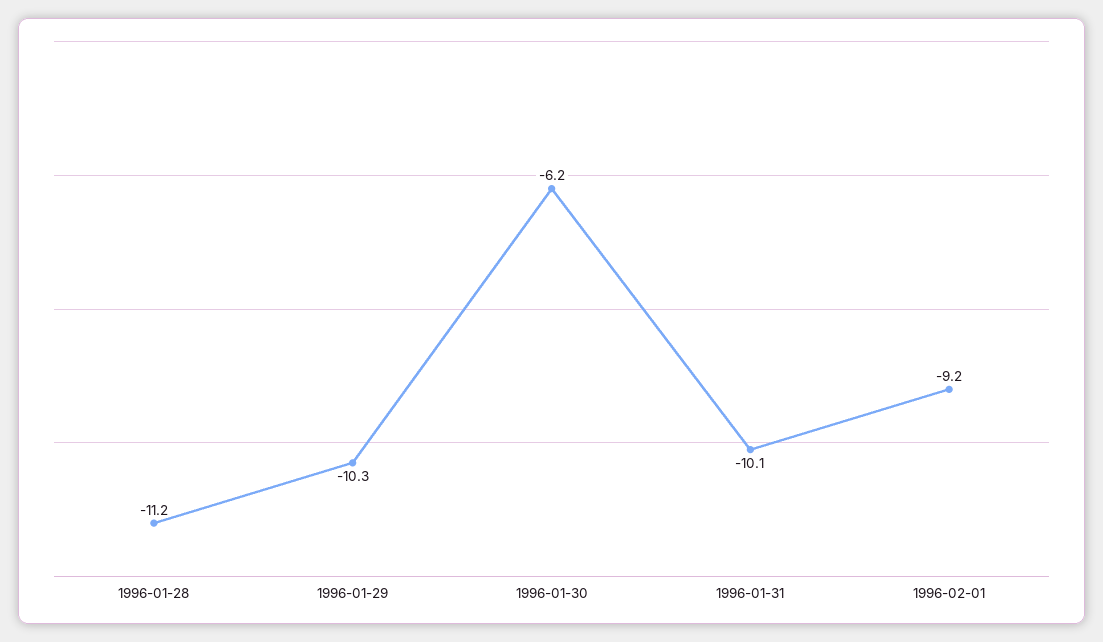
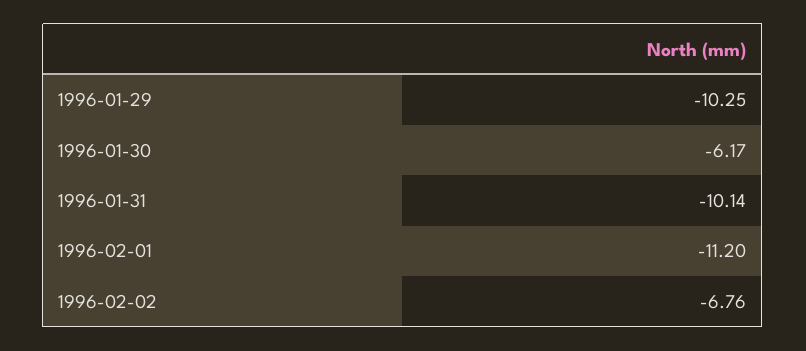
1996-01-28: -11.2 -> none
1996-02-01: -9.2 -> -11.2
1996-02-02: none -> -6.76

